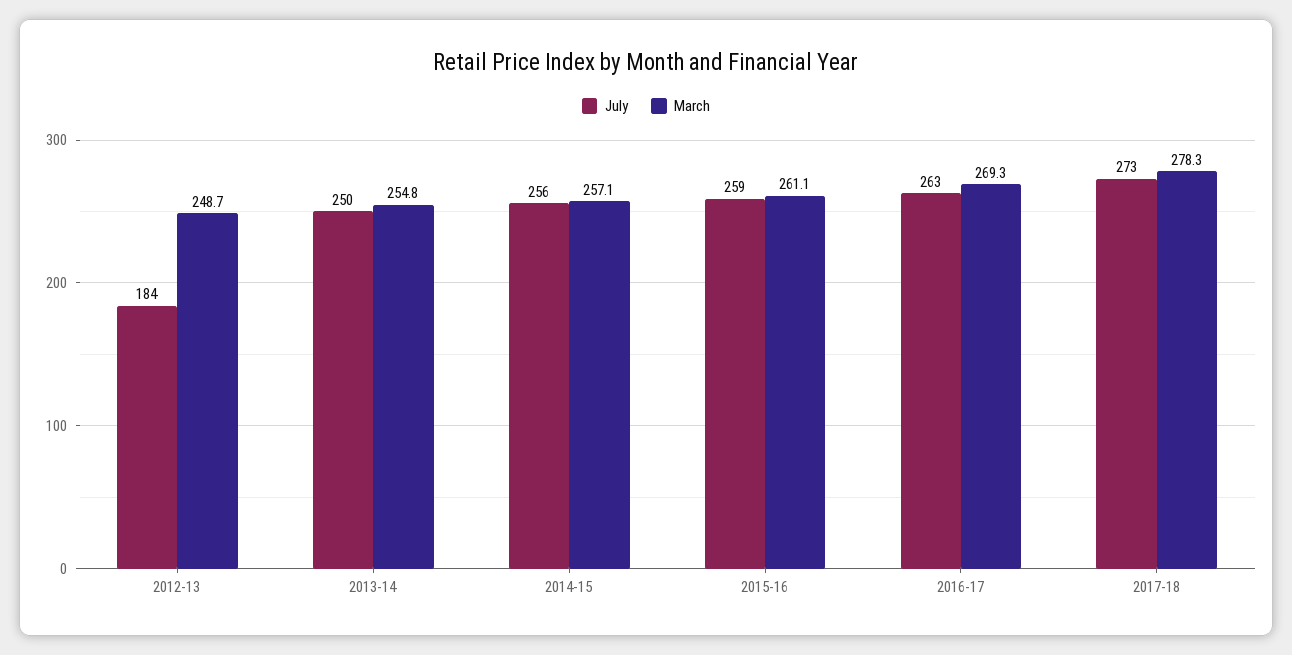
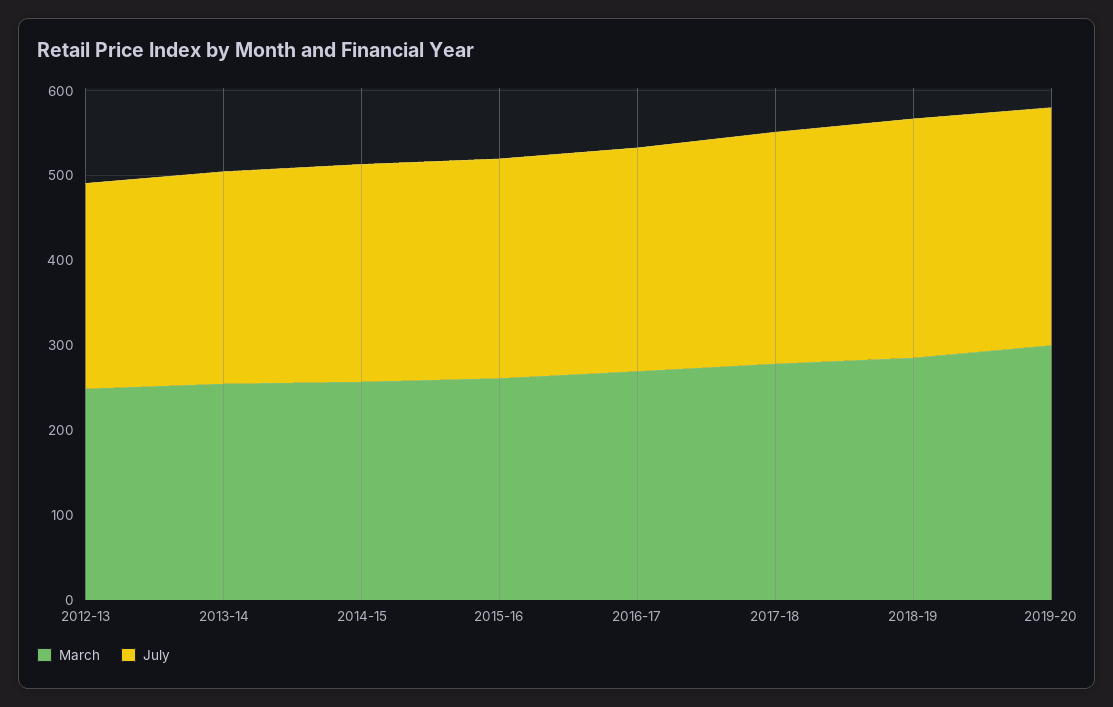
July, 2012-13: 184 -> 240
March, 2018-19: none -> 280
July, 2018-19: none -> 280
March, 2019-20: none -> 300
July, 2019-20: none -> 280

